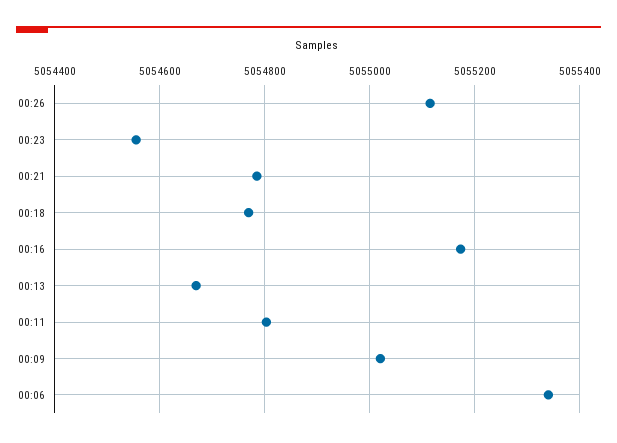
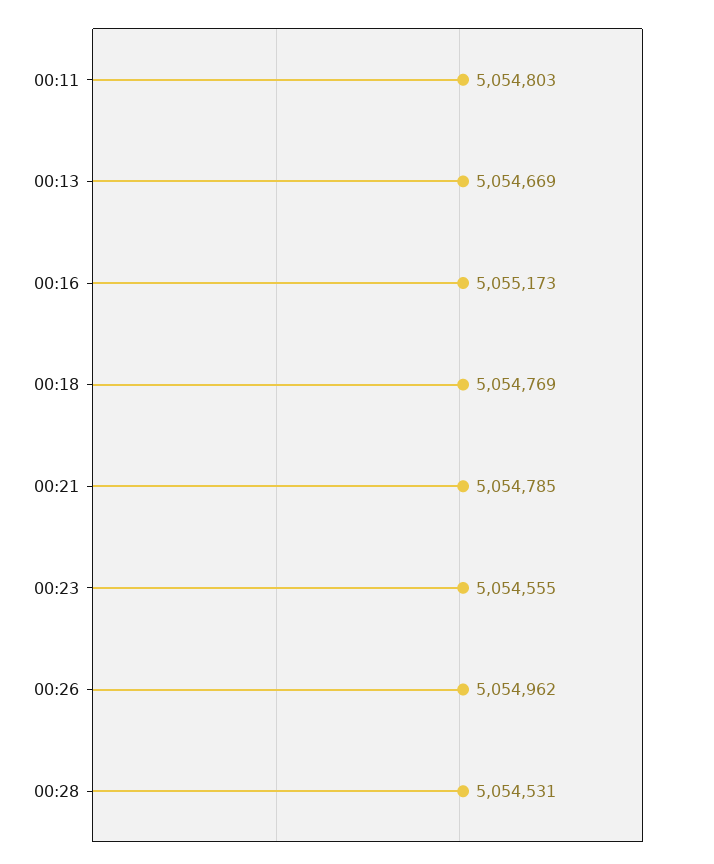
00:26: 5055120 -> 5054962
00:09: 5055020 -> none
00:06: 5055340 -> none
00:28: none -> 5054531

